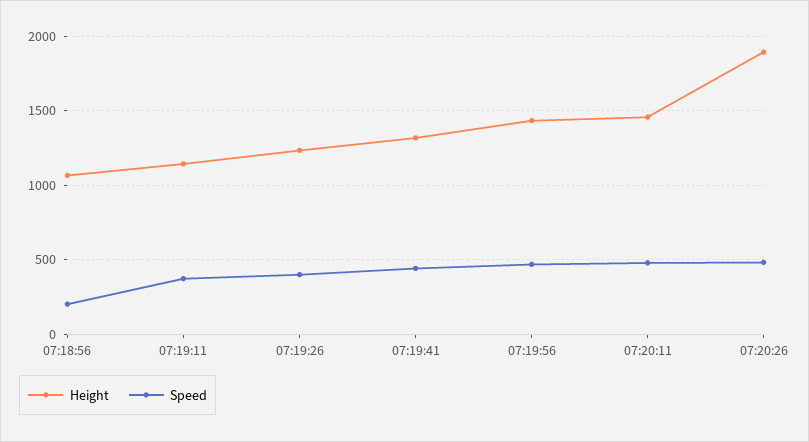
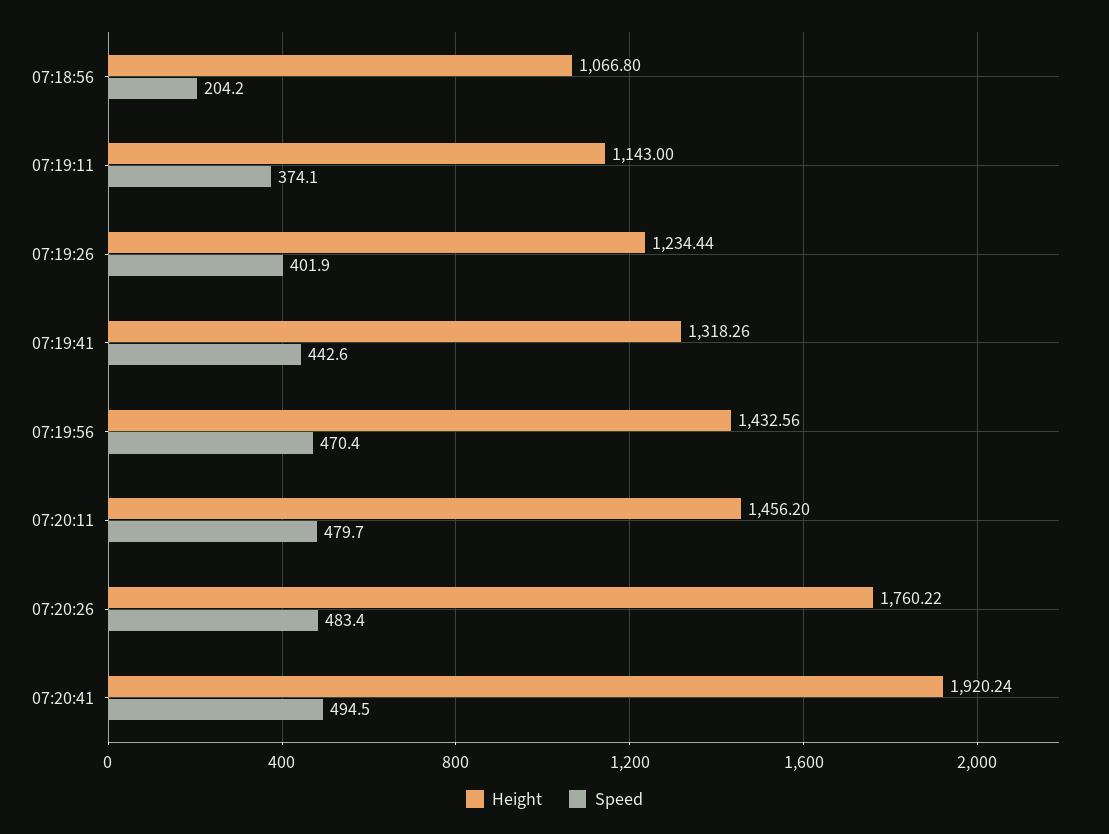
Height, 07:20:26: 1900 -> 1760.22
Height, 07:20:41: none -> 1920.24
Speed, 07:20:41: none -> 494.5

